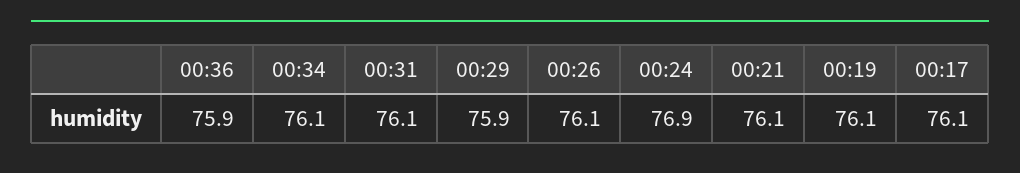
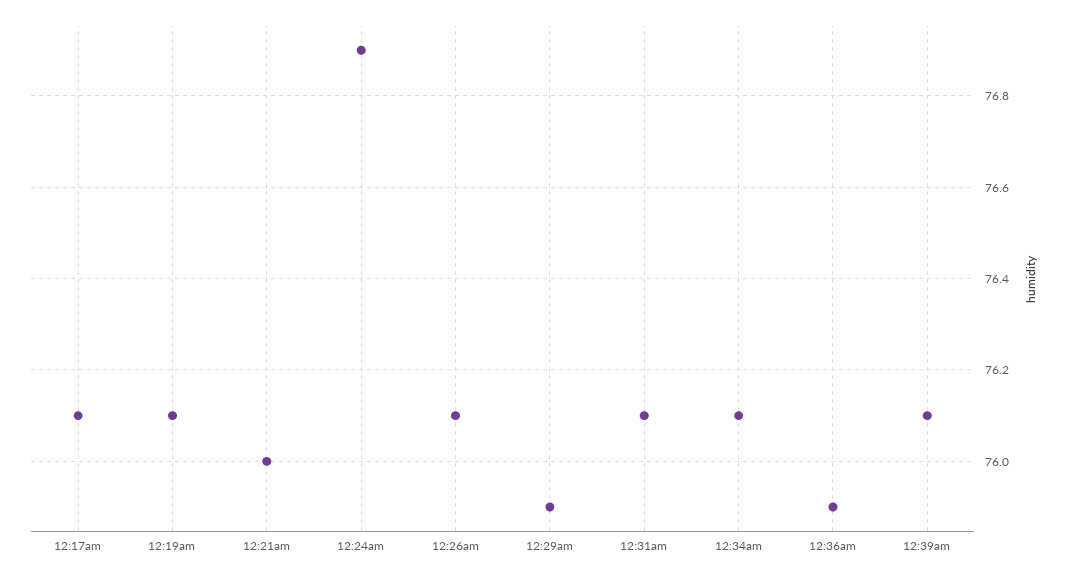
00:21: 76.1 -> 76
12:39am: none -> 76.1

